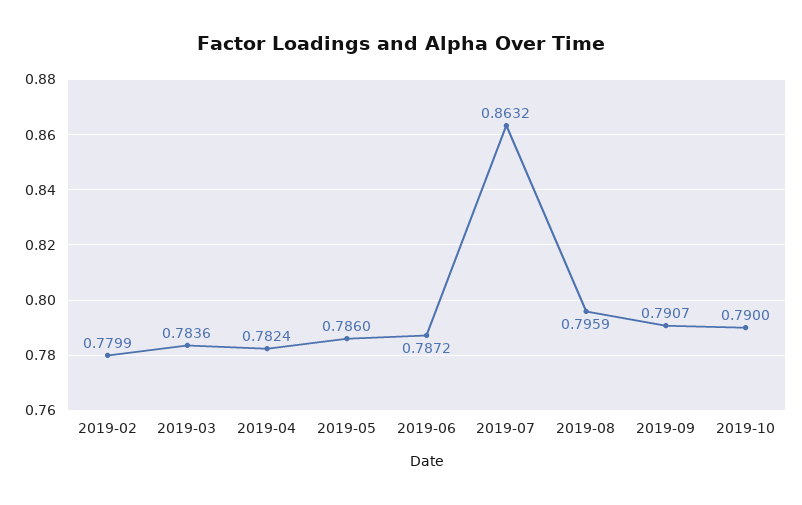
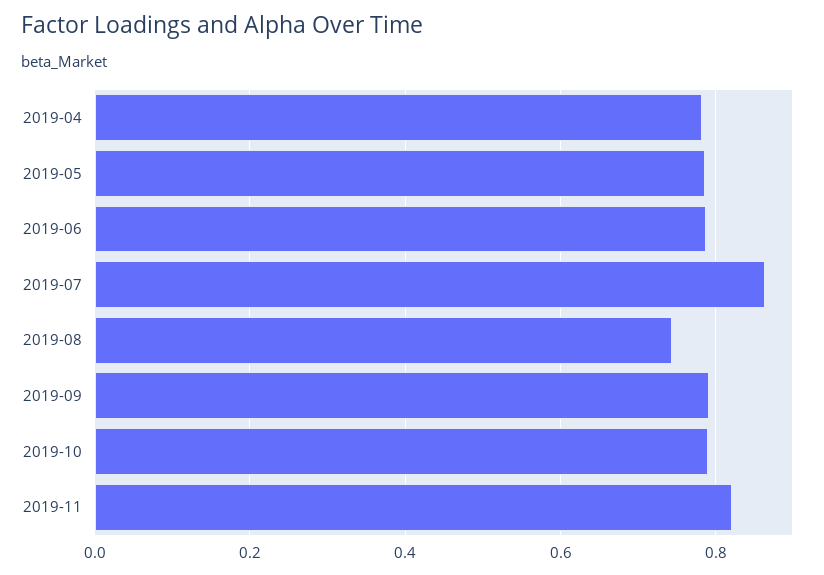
2019-02: 0.7799 -> none
2019-03: 0.7836 -> none
2019-08: 0.7959 -> 0.74
2019-11: none -> 0.82

